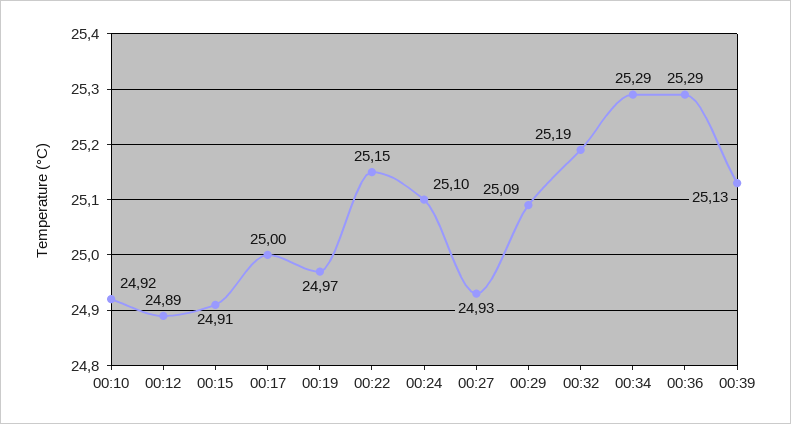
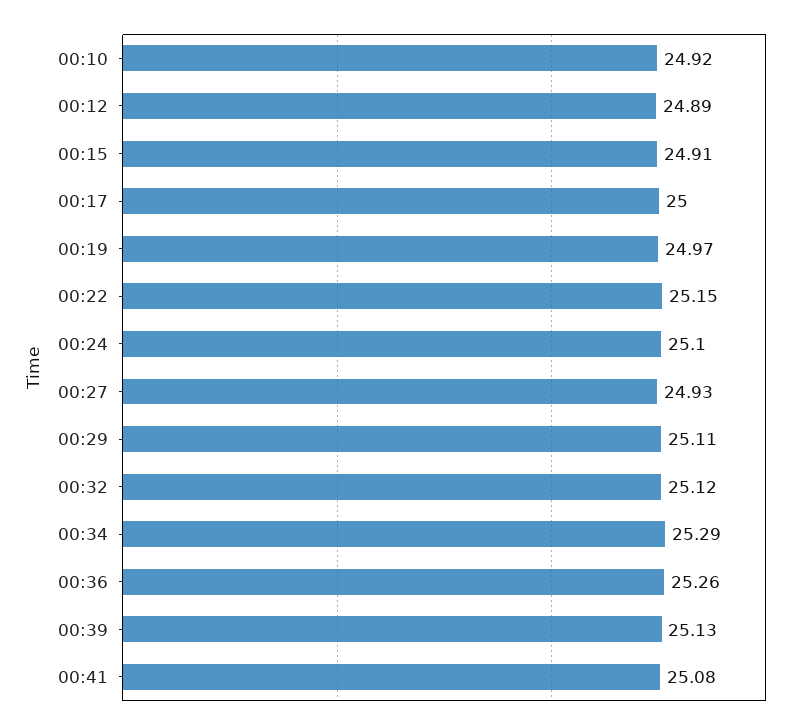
00:29: 25.09 -> 25.11
00:32: 25.19 -> 25.12
00:36: 25.29 -> 25.26
00:41: none -> 25.08

